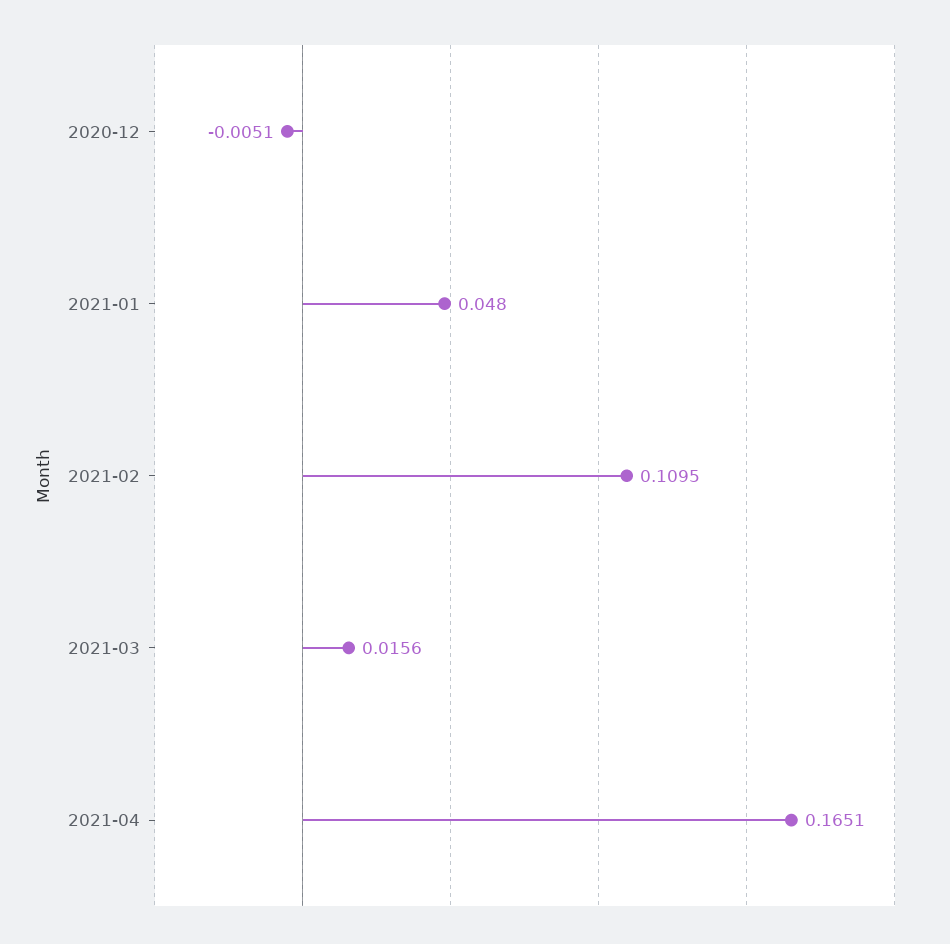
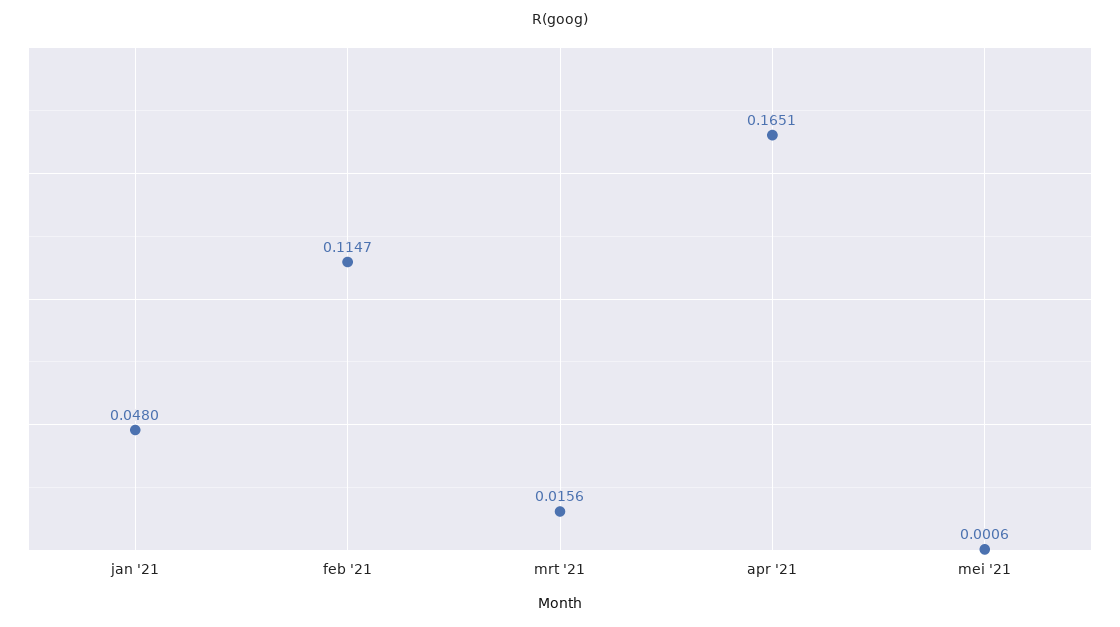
2020-12: -0.0051 -> none
2021-02: 0.1095 -> 0.1147
mei '21: none -> 0.0006

